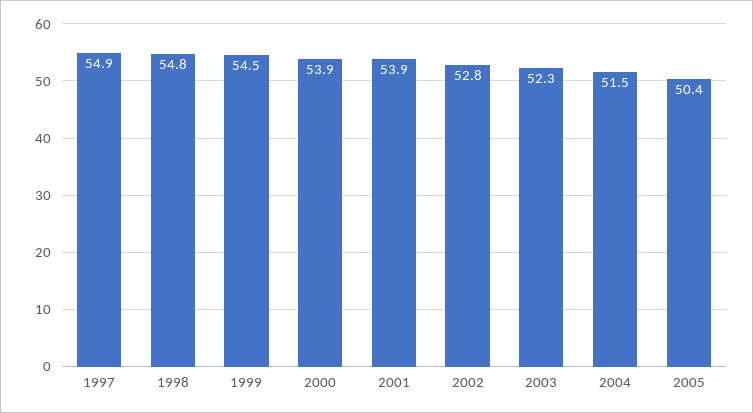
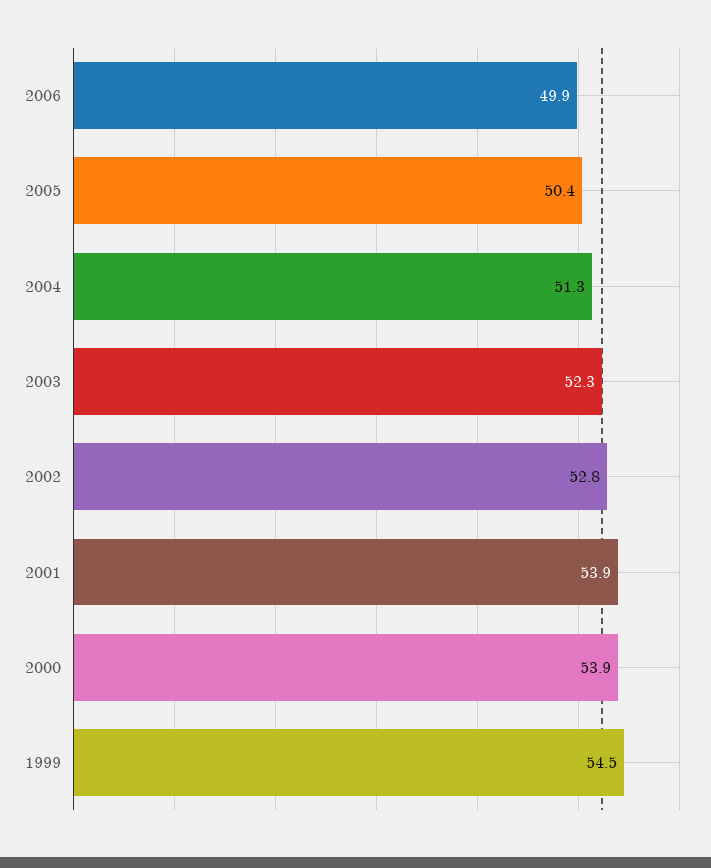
1997: 54.9 -> none
1998: 54.8 -> none
2004: 51.5 -> 51.3
2006: none -> 49.9

